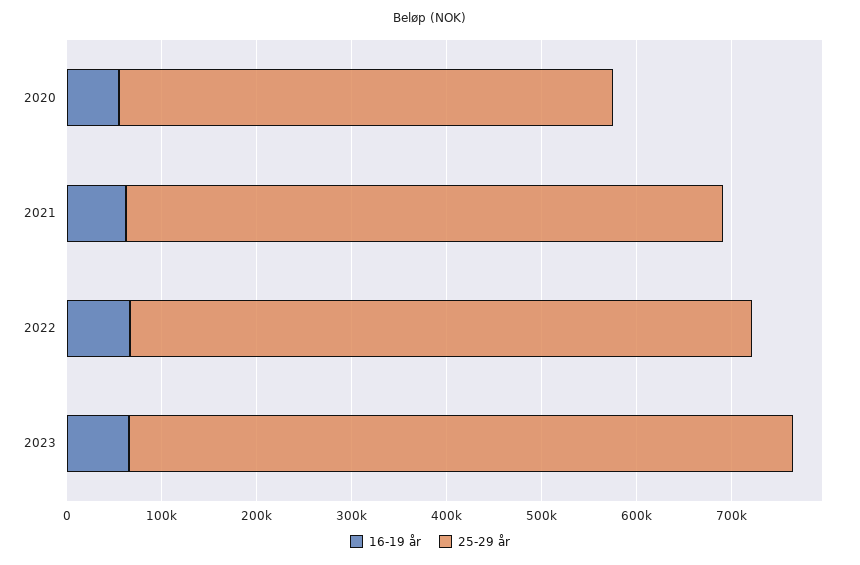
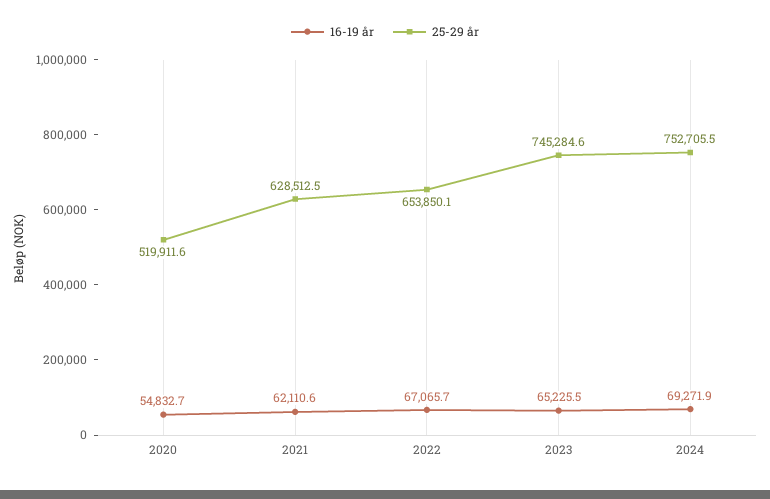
25-29 år, 2023: 700000 -> 745284.6
16-19 år, 2024: none -> 69271.9
25-29 år, 2024: none -> 752705.5

